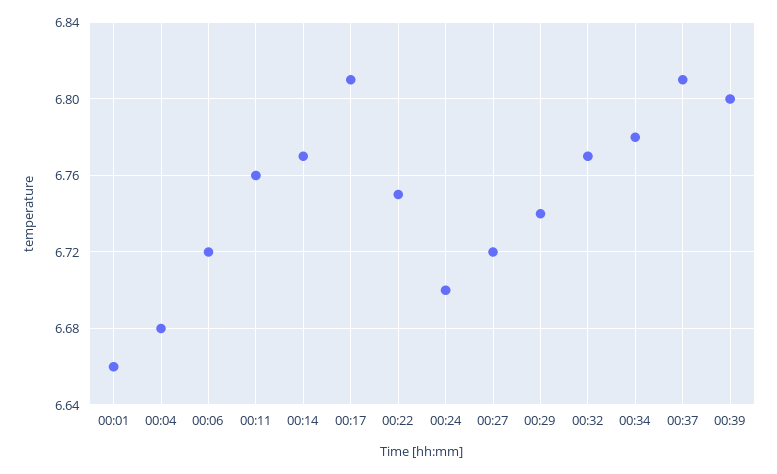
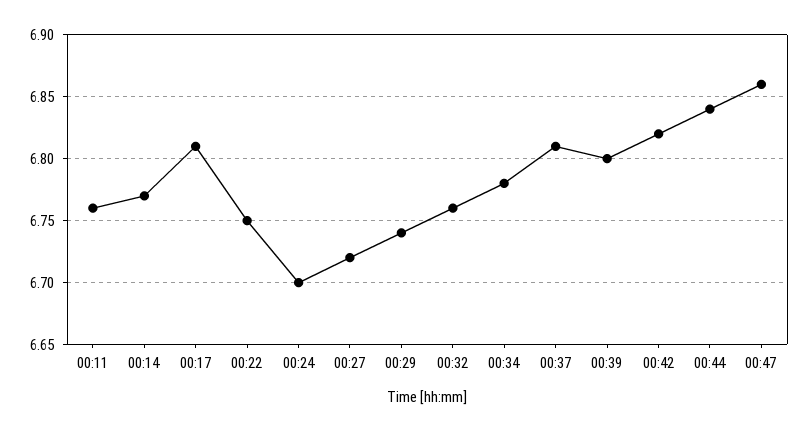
00:01: 6.66 -> none
00:04: 6.68 -> none
00:06: 6.72 -> none
00:32: 6.77 -> 6.76
00:42: none -> 6.82
00:44: none -> 6.84
00:47: none -> 6.86

